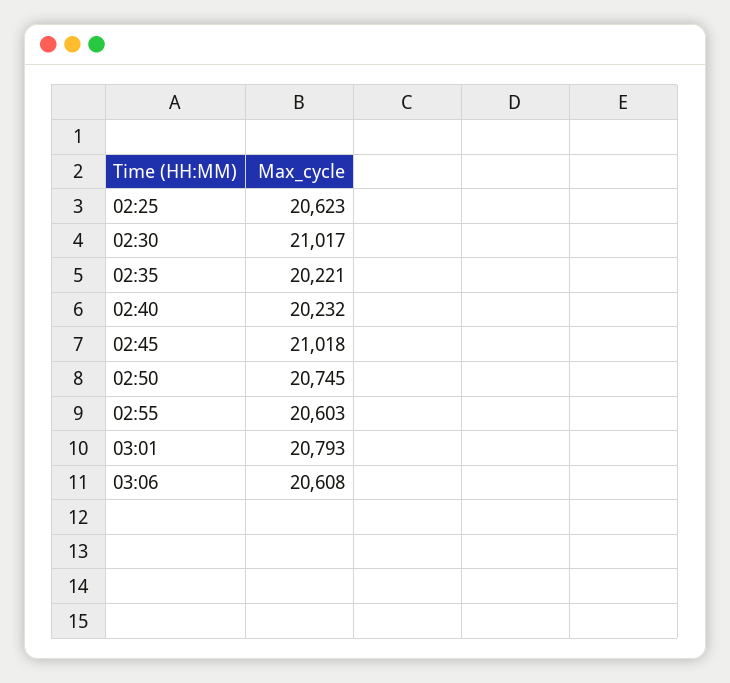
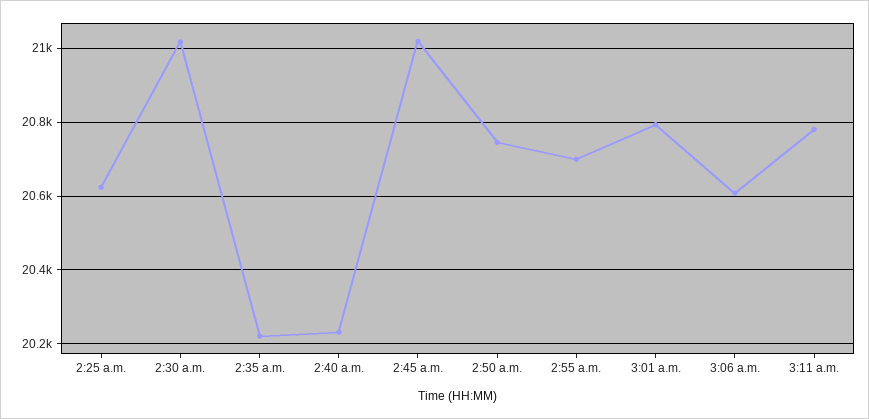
02:55: 20603 -> 20700
3:11 a.m.: none -> 20780

